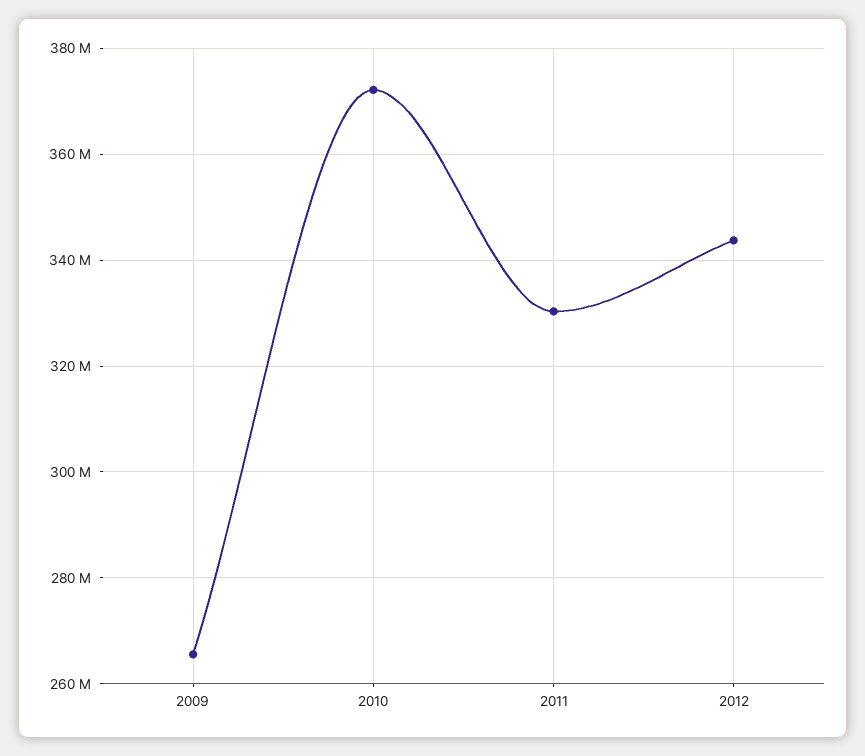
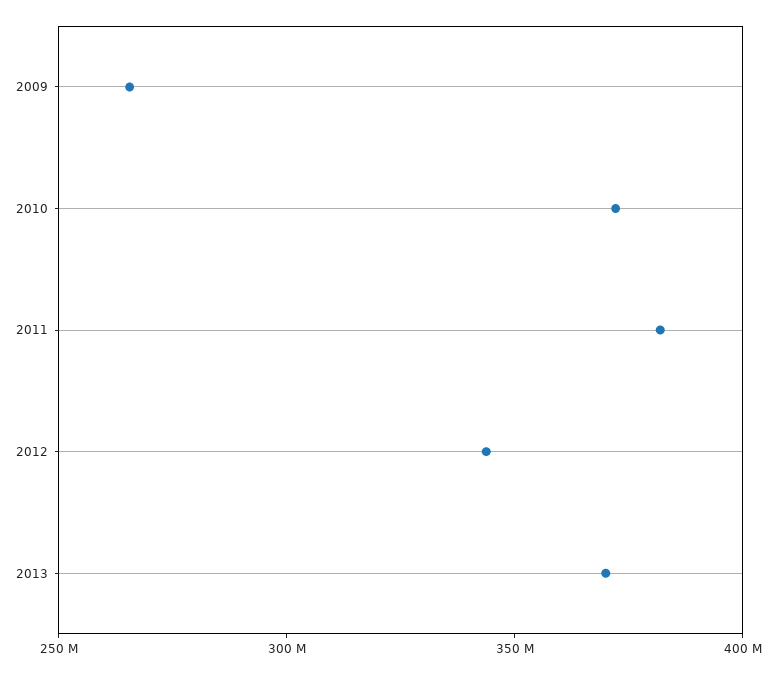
2011: 330000000 -> 380000000
2013: none -> 370000000

